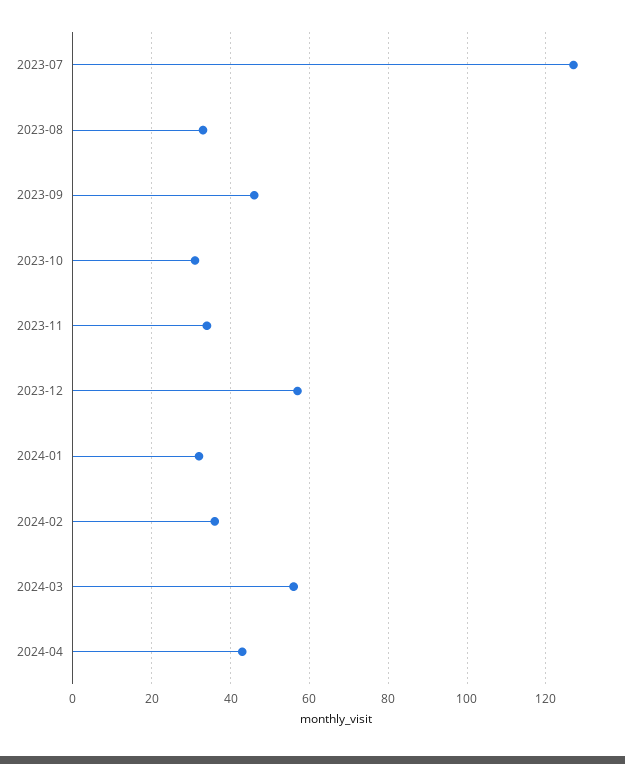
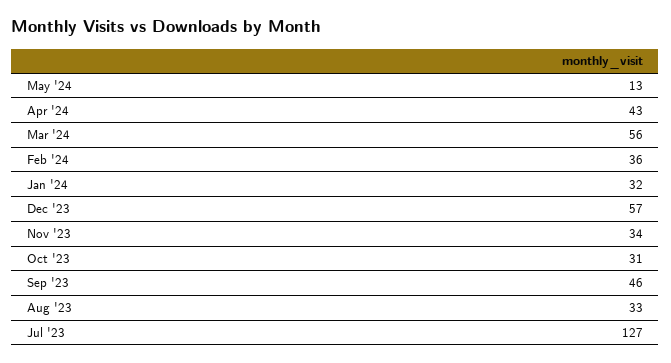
May '24: none -> 13

